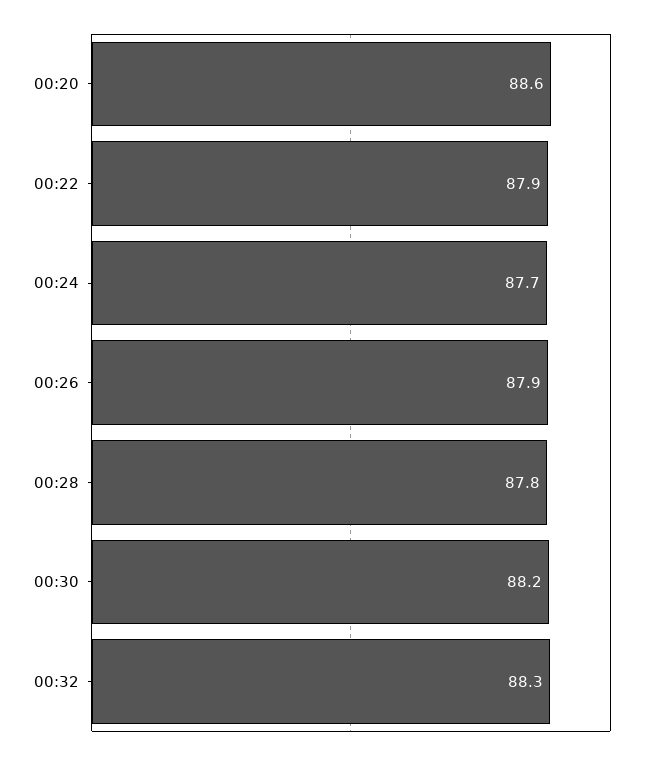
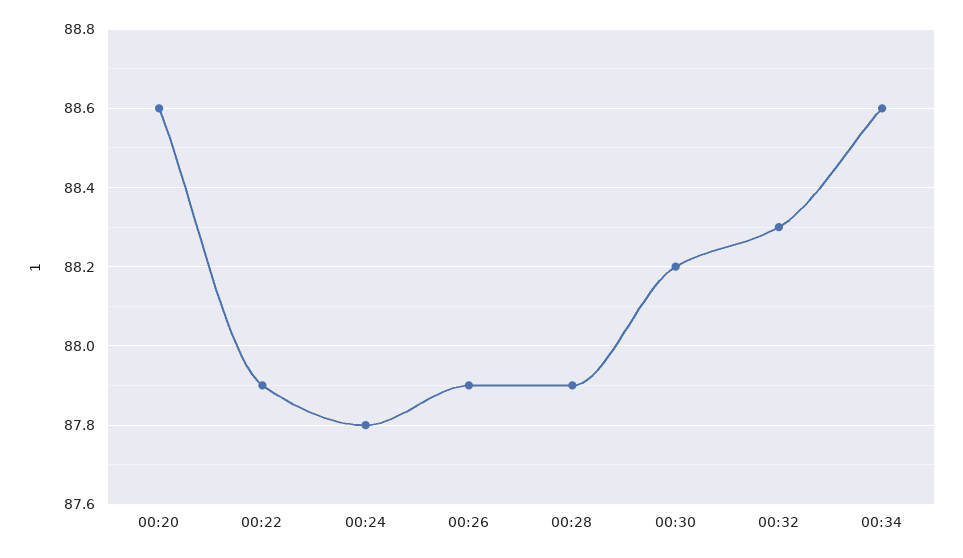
00:24: 87.7 -> 87.8
00:28: 87.8 -> 87.9
00:34: none -> 88.6

